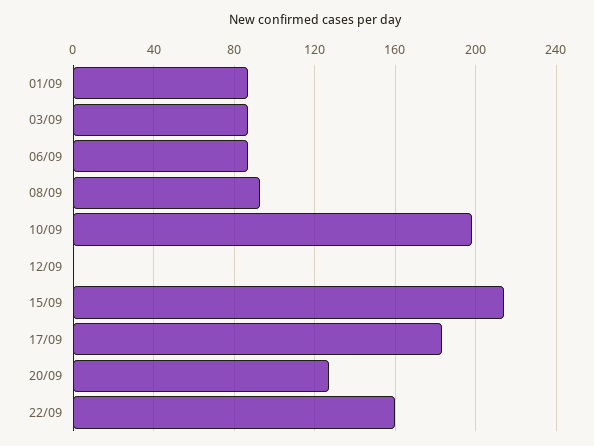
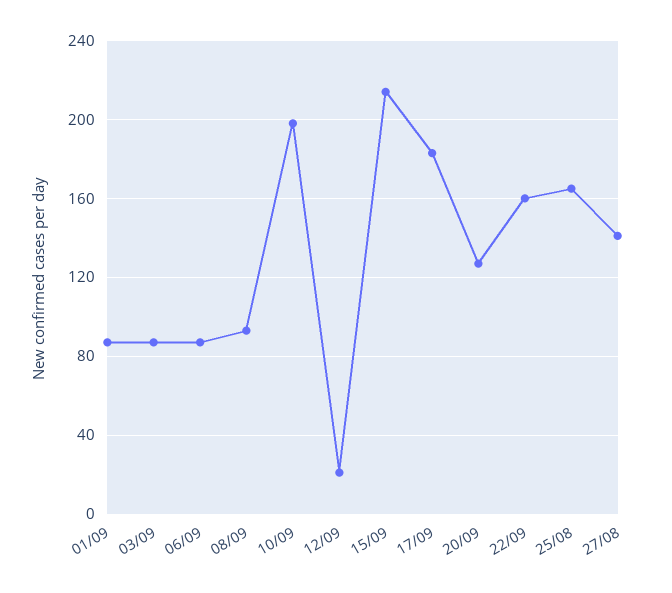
12/09: 0 -> 20
25/08: none -> 165
27/08: none -> 140

